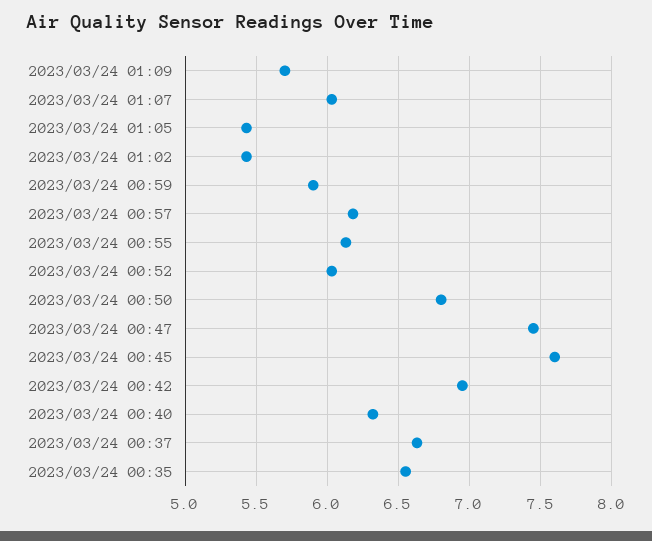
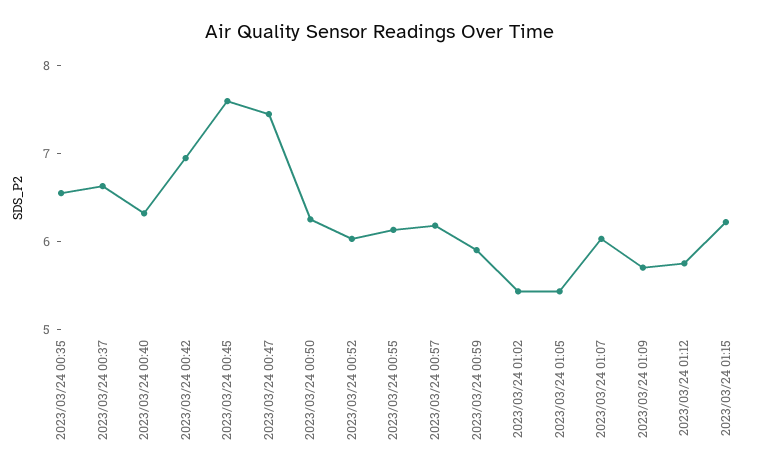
2023/03/24 00:50: 6.8 -> 6.2
2023/03/24 01:12: none -> 5.8
2023/03/24 01:15: none -> 6.2

